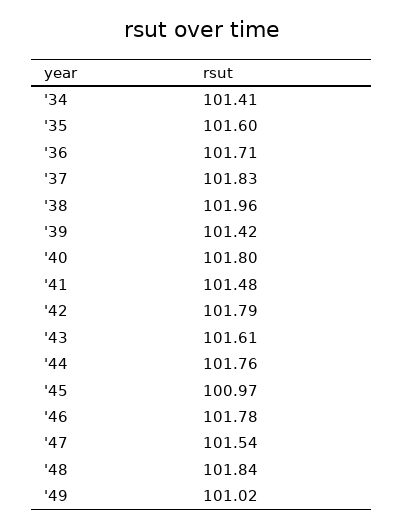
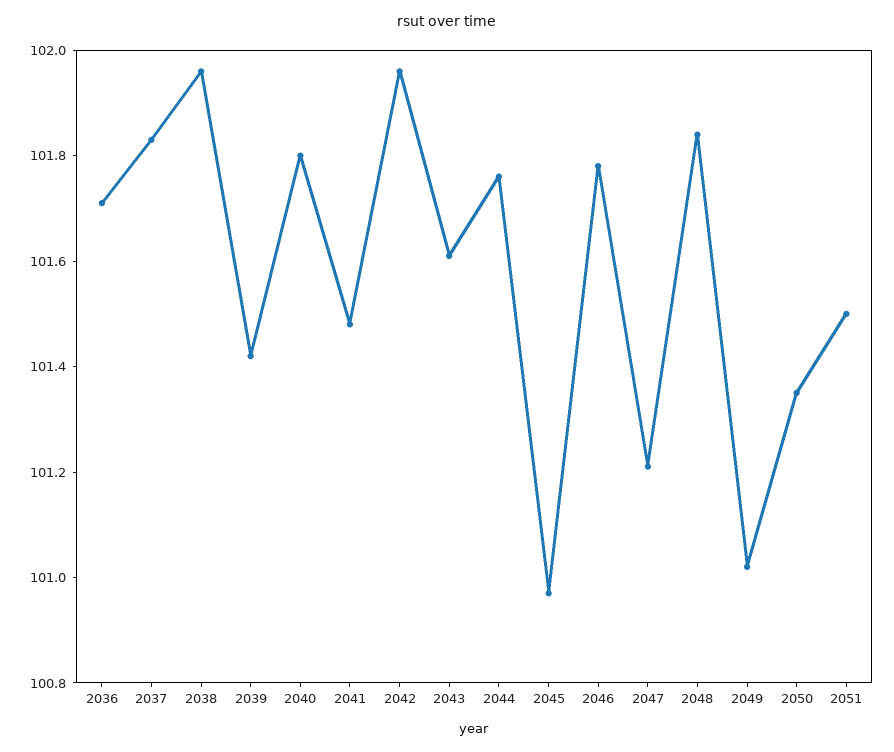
'34: 101.41 -> none
'35: 101.6 -> none
'42: 101.79 -> 101.95
'47: 101.54 -> 101.2
2050: none -> 101.35
2051: none -> 101.5

